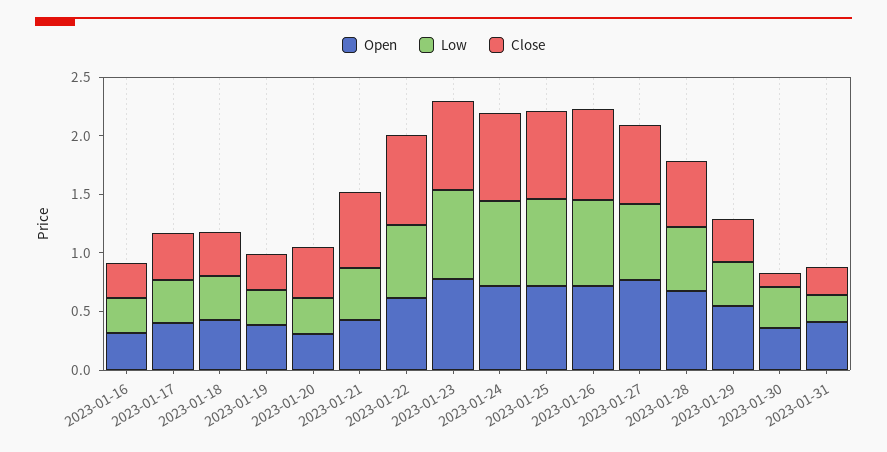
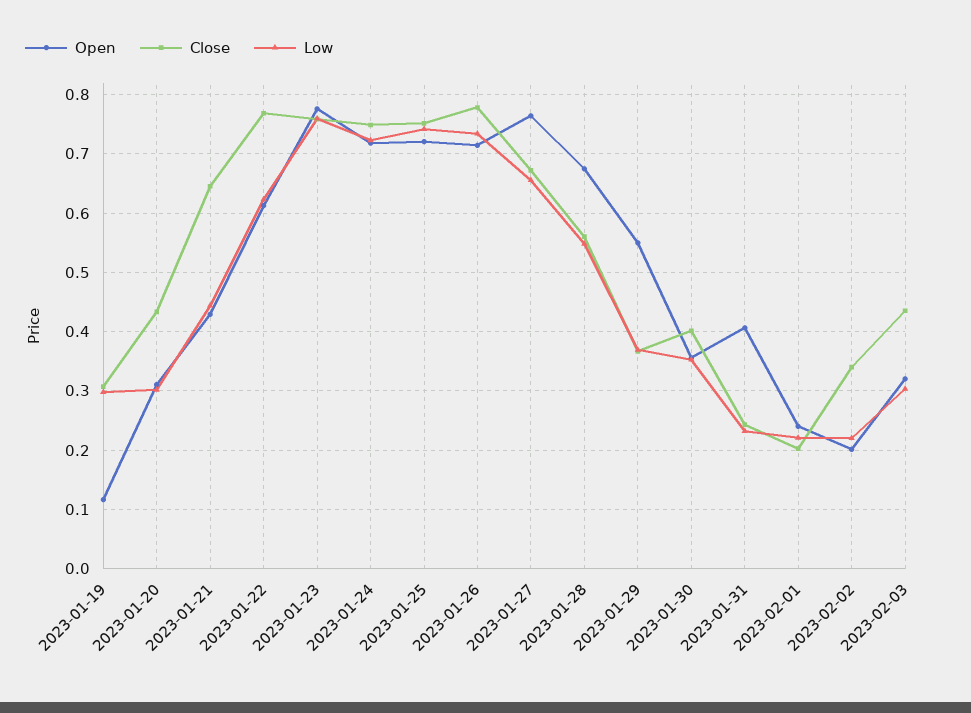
Open, 2023-01-16: 0.3 -> none
Low, 2023-01-16: 0.3 -> none
Close, 2023-01-16: 0.3 -> none
Open, 2023-01-17: 0.4 -> none
Low, 2023-01-17: 0.4 -> none
Close, 2023-01-17: 0.4 -> none
Open, 2023-01-18: 0.4 -> none
Low, 2023-01-18: 0.4 -> none
Close, 2023-01-18: 0.4 -> none
Open, 2023-01-19: 0.4 -> 0.12
Close, 2023-01-30: 0.1 -> 0.4
Open, 2023-02-01: none -> 0.24
Close, 2023-02-01: none -> 0.2
Low, 2023-02-01: none -> 0.22
Open, 2023-02-02: none -> 0.2
Close, 2023-02-02: none -> 0.34
Low, 2023-02-02: none -> 0.22
Open, 2023-02-03: none -> 0.32
Close, 2023-02-03: none -> 0.44
Low, 2023-02-03: none -> 0.3

